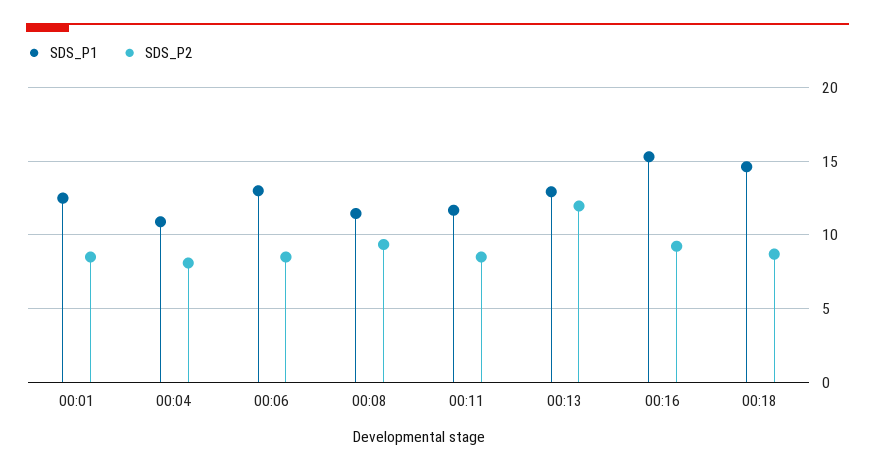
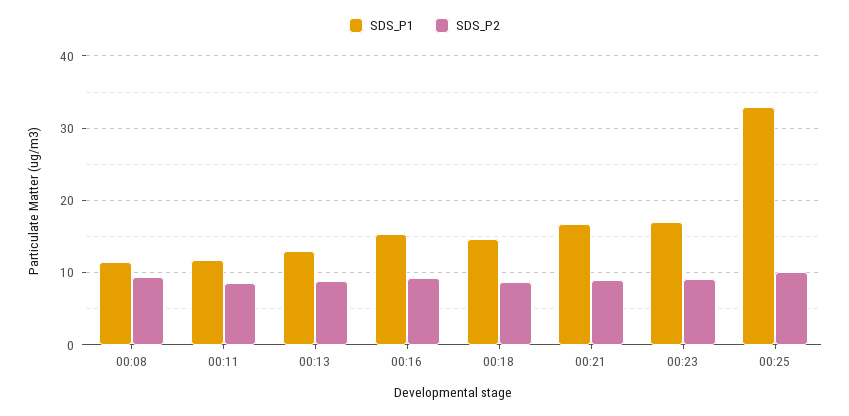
SDS_P1, 00:01: 12.5 -> none
SDS_P2, 00:01: 8.5 -> none
SDS_P1, 00:04: 11 -> none
SDS_P2, 00:04: 8 -> none
SDS_P1, 00:06: 13 -> none
SDS_P2, 00:06: 8.5 -> none
SDS_P2, 00:13: 12 -> 9
SDS_P1, 00:21: none -> 17
SDS_P2, 00:21: none -> 9
SDS_P1, 00:23: none -> 17
SDS_P2, 00:23: none -> 9
SDS_P1, 00:25: none -> 33
SDS_P2, 00:25: none -> 10

